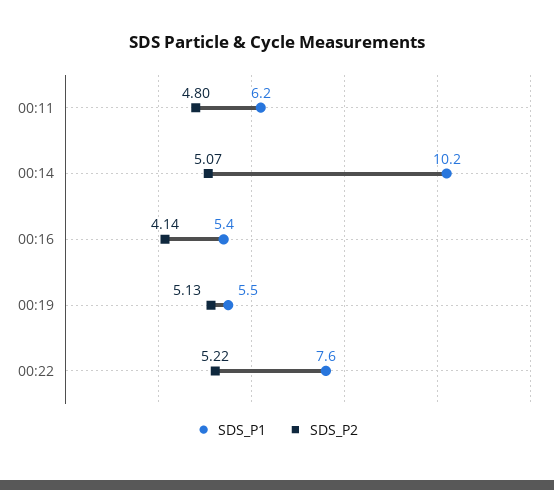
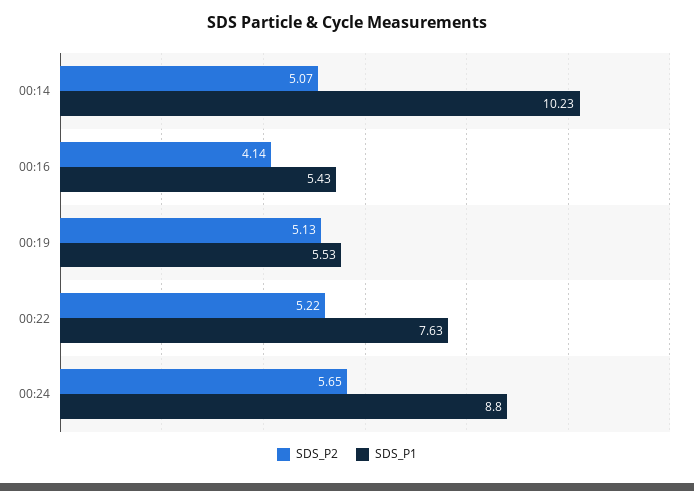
SDS_P1, 00:11: 6.2 -> none
SDS_P2, 00:11: 4.8 -> none
SDS_P2, 00:24: none -> 5.65
SDS_P1, 00:24: none -> 8.8

